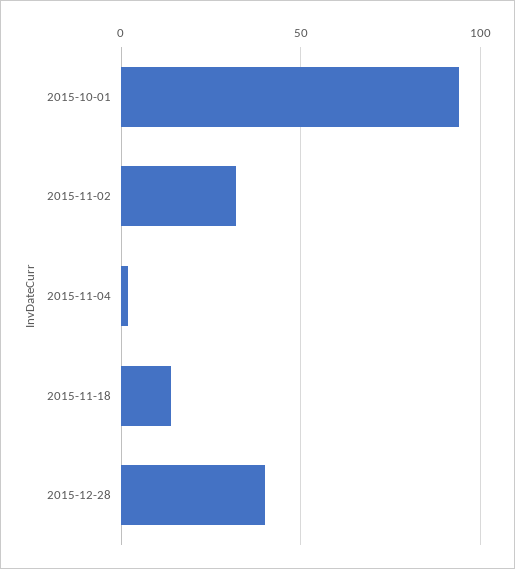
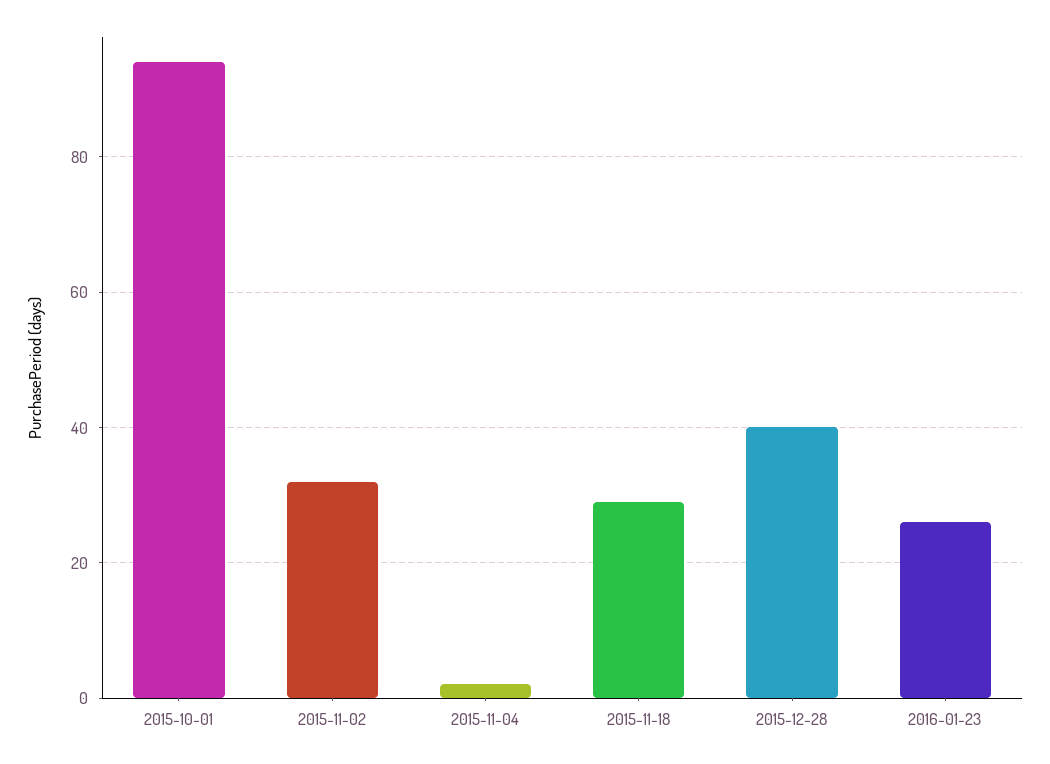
2015-11-18: 15 -> 30
2016-01-23: none -> 25

